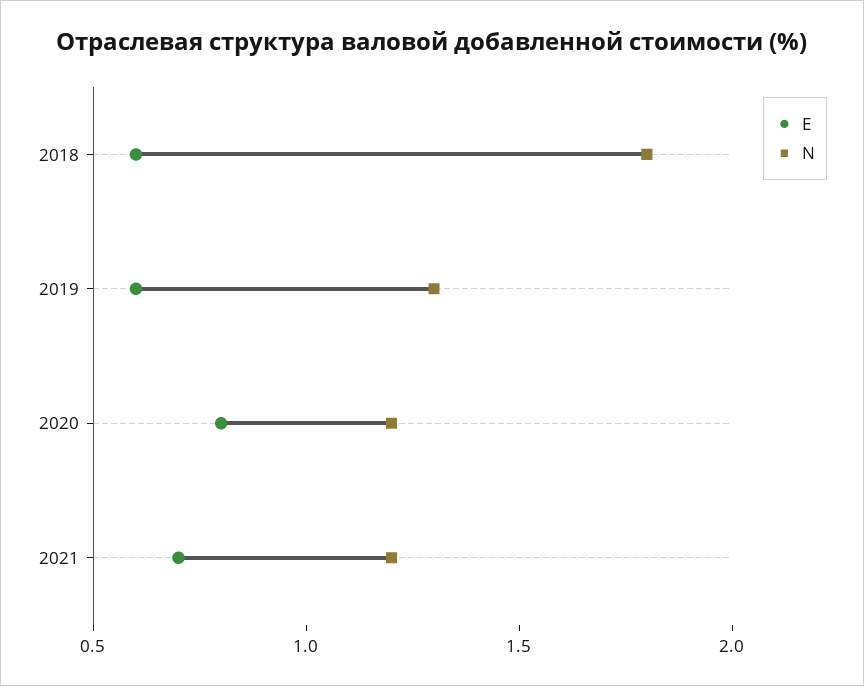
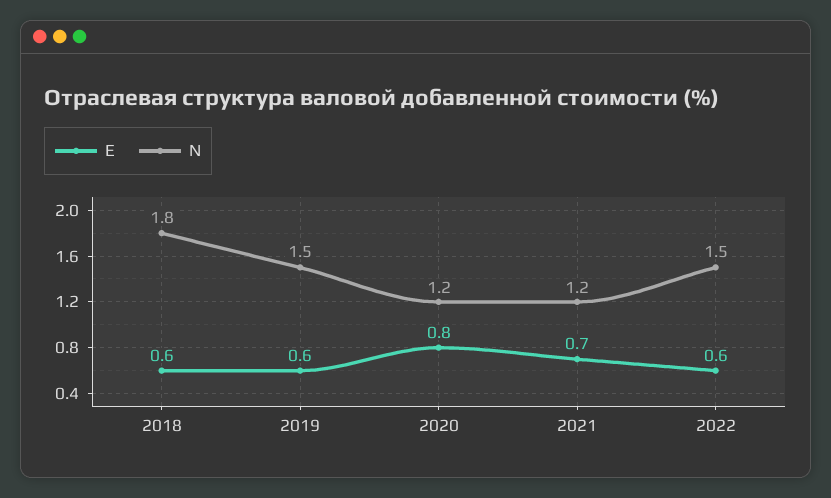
N, 2019: 1.3 -> 1.5
E, 2022: none -> 0.6
N, 2022: none -> 1.5

